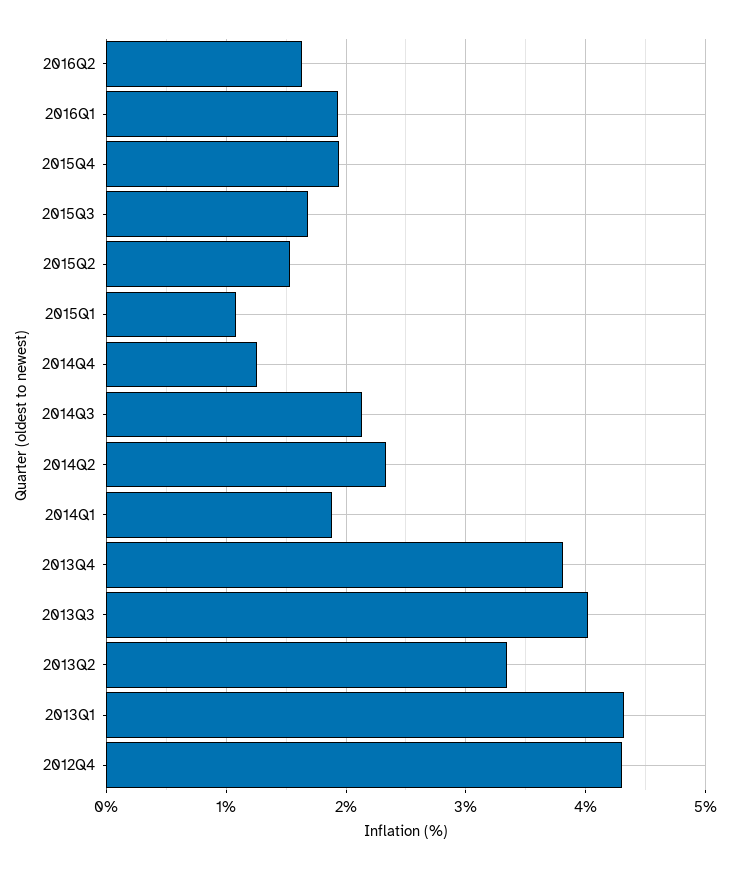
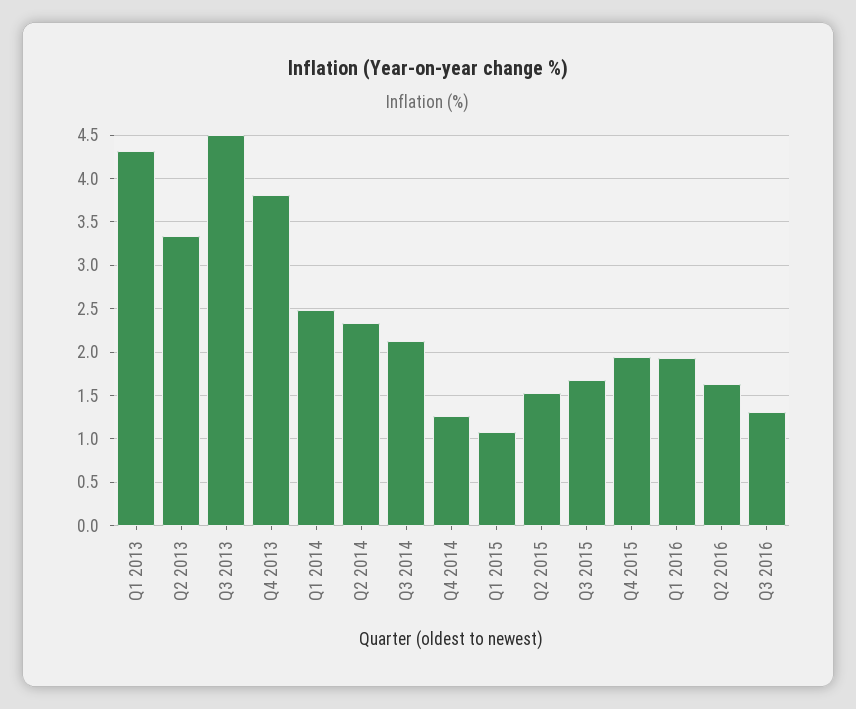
2014Q1: 1.9 -> 2.5
2013Q3: 4 -> 4.5
2012Q4: 4.3 -> none
Q3 2016: none -> 1.3

